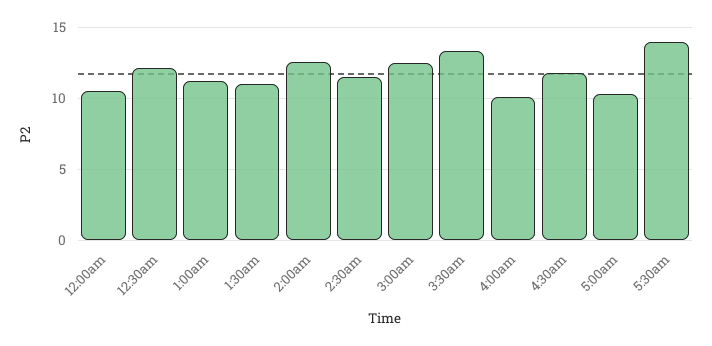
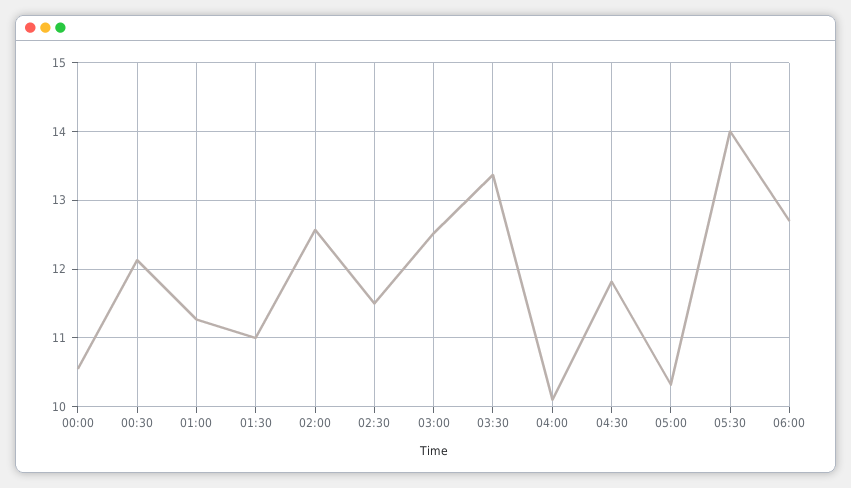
06:00: none -> 12.7

